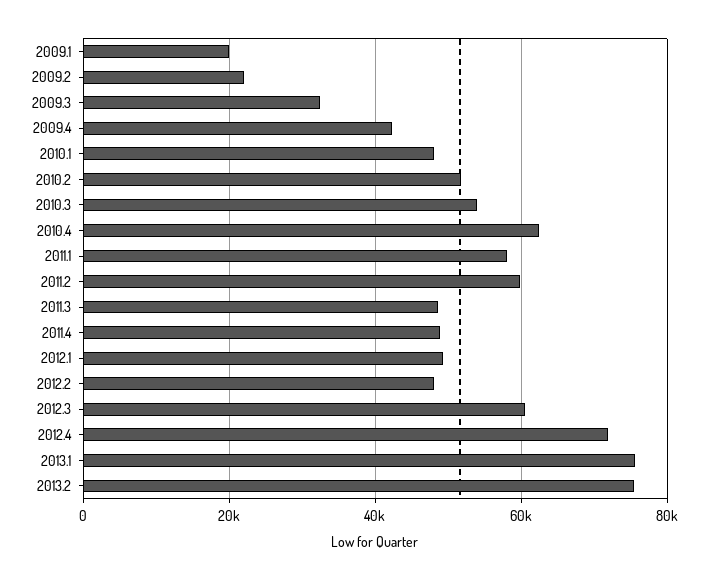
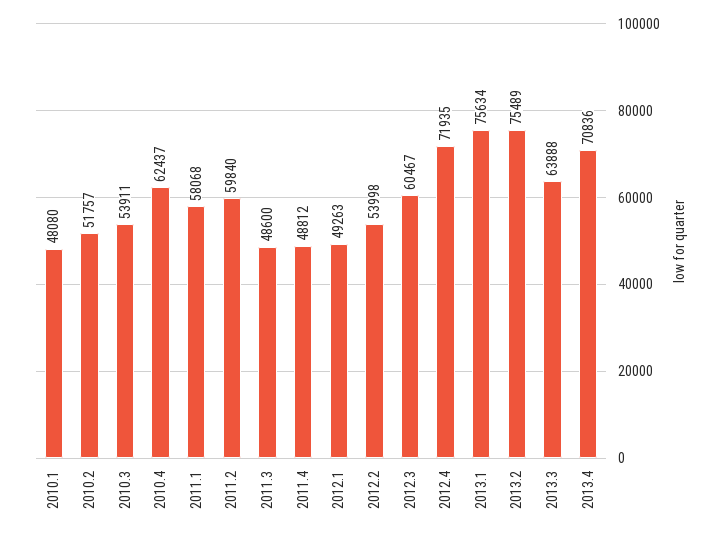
2009.1: 20000 -> none
2009.2: 22000 -> none
2009.3: 32000 -> none
2009.4: 42000 -> none
2012.2: 48000 -> 53998
2013.3: none -> 63888
2013.4: none -> 70836

